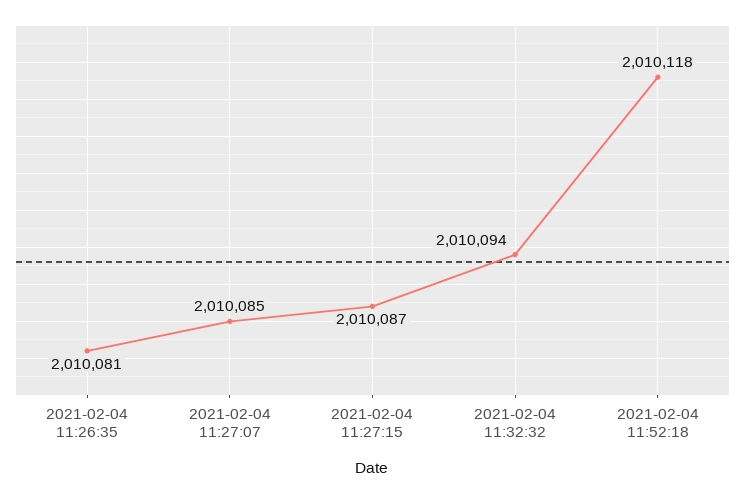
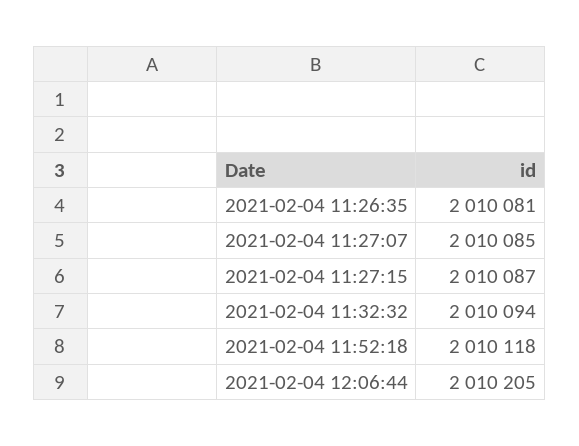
2021-02-04 12:06:44: none -> 2010205

